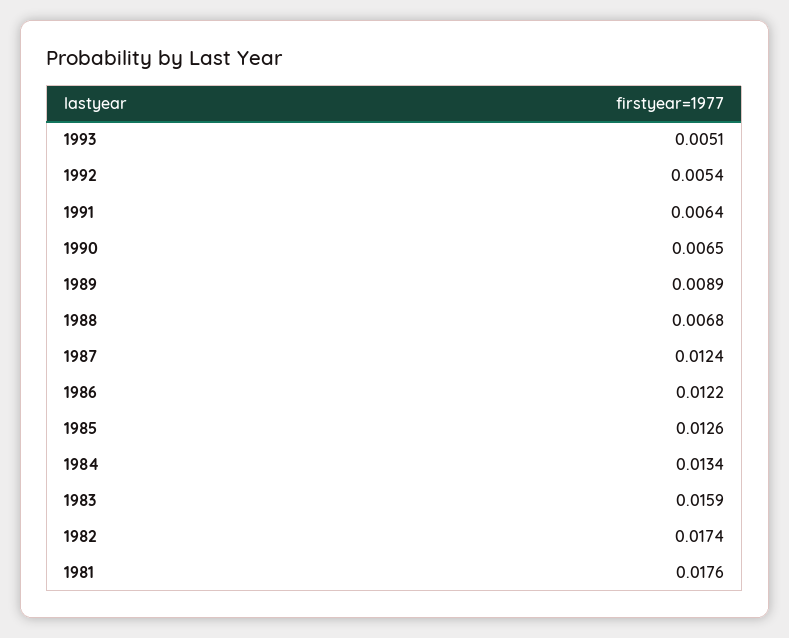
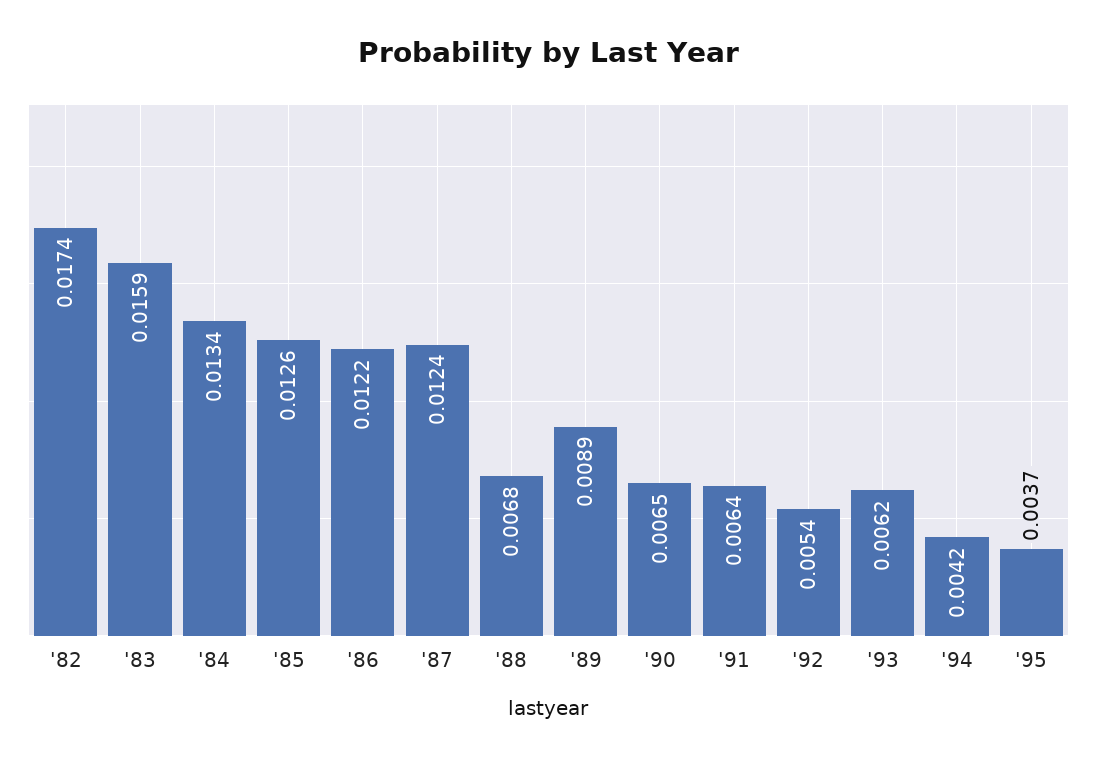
1993: 0.0051 -> 0.0062
1981: 0.0176 -> none
'94: none -> 0.0042
'95: none -> 0.0037

